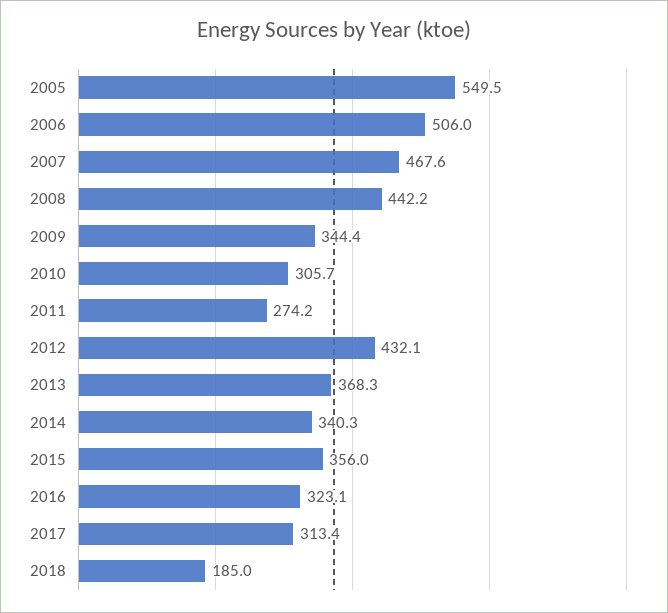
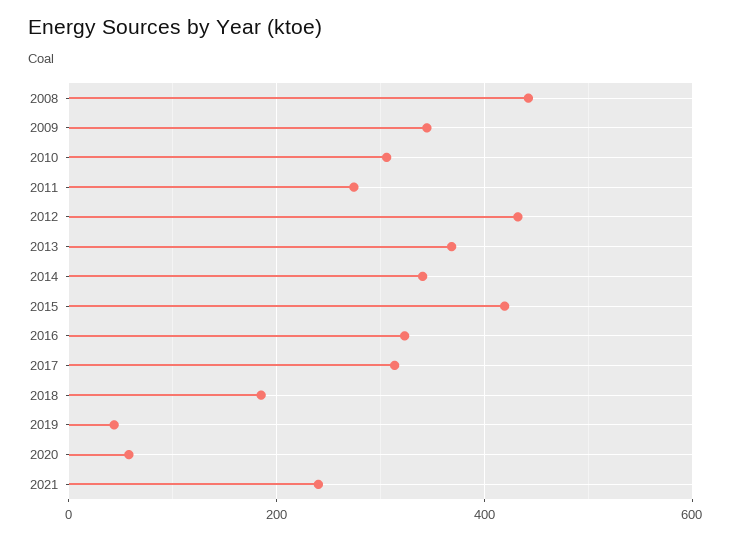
2005: 549.5 -> none
2006: 506 -> none
2007: 467.6 -> none
2015: 356 -> 420
2019: none -> 40
2020: none -> 60
2021: none -> 240

